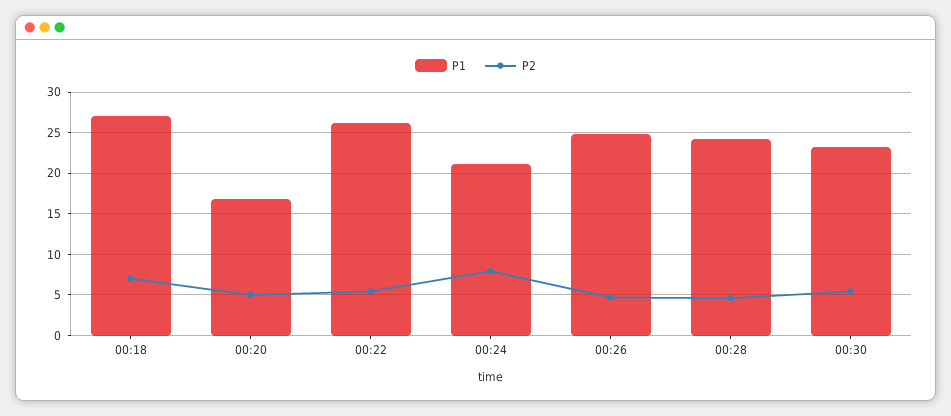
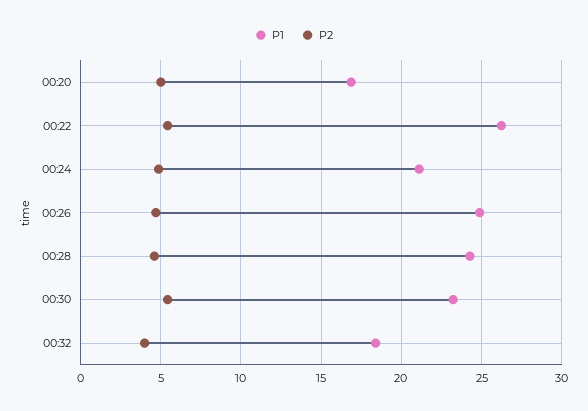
P1, 00:18: 27 -> none
P2, 00:18: 7 -> none
P2, 00:24: 8 -> 5
P1, 00:32: none -> 18.5
P2, 00:32: none -> 4

